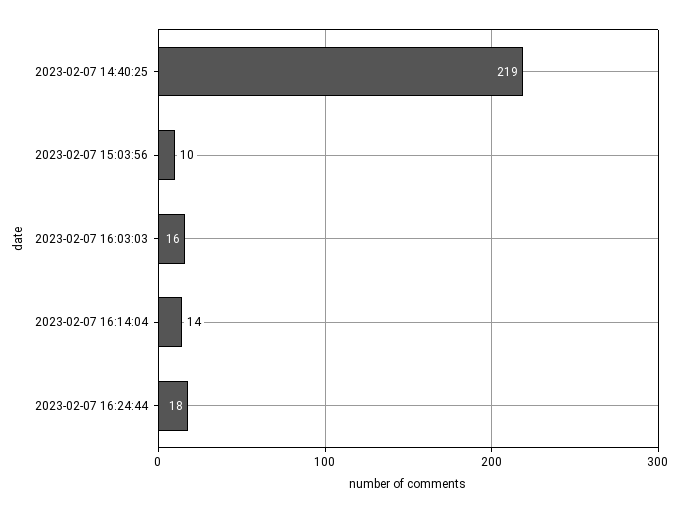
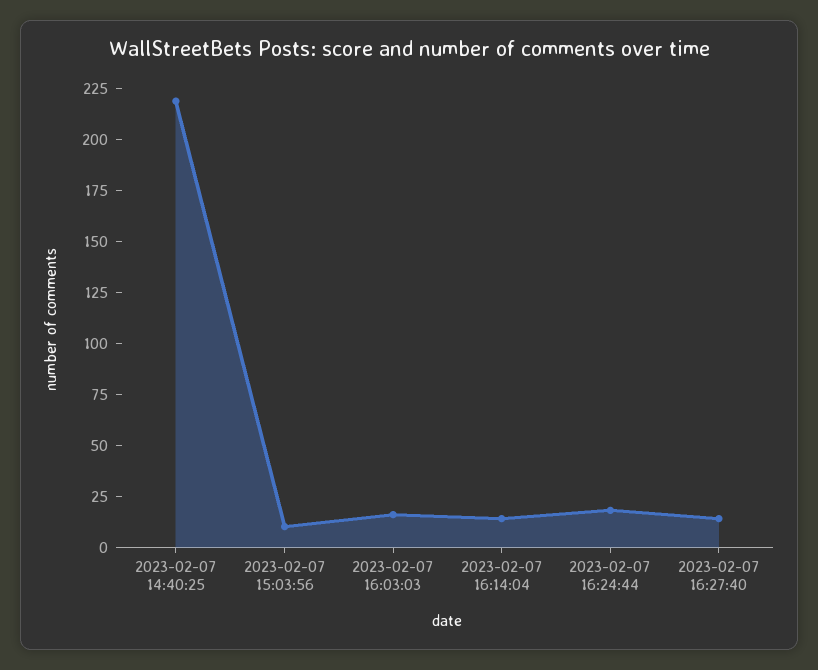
2023-02-07 16:27:40: none -> 15

